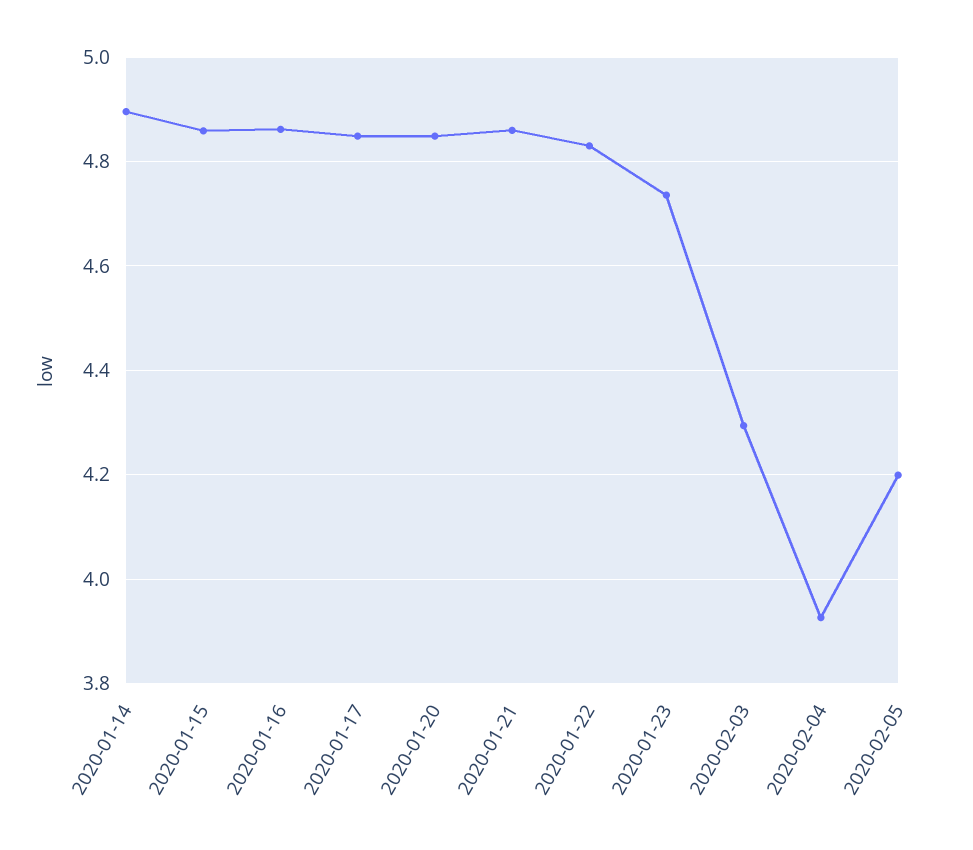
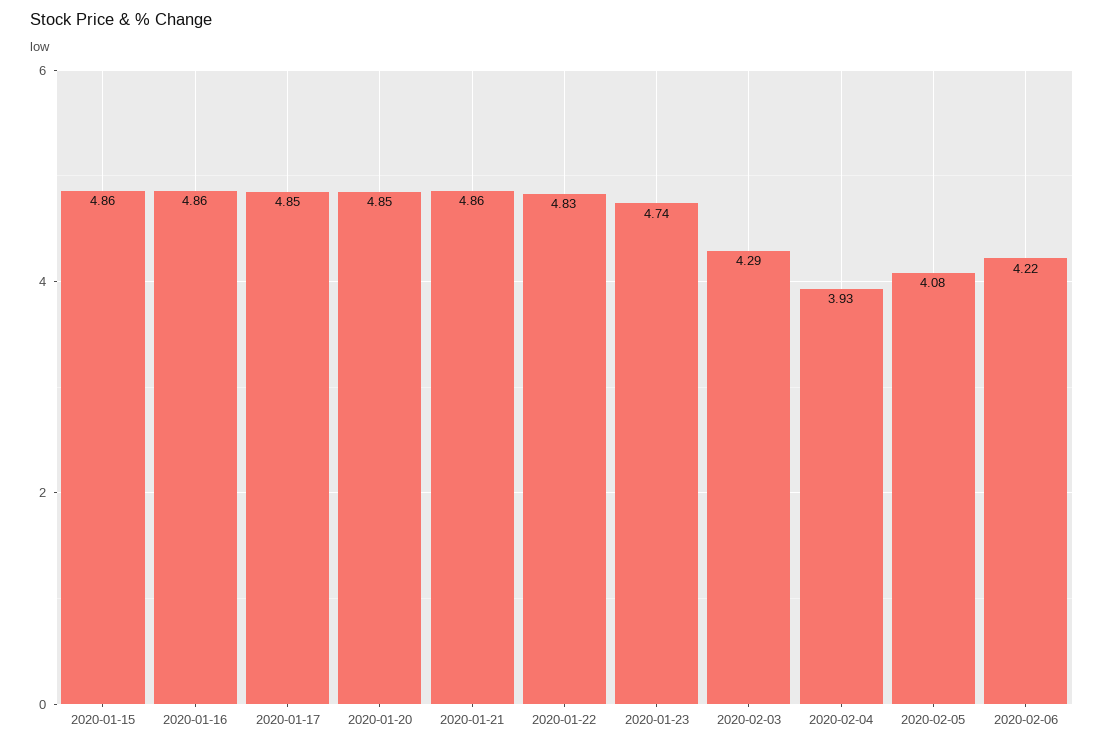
2020-01-14: 4.9 -> none
2020-02-05: 4.2 -> 4.08
2020-02-06: none -> 4.22

